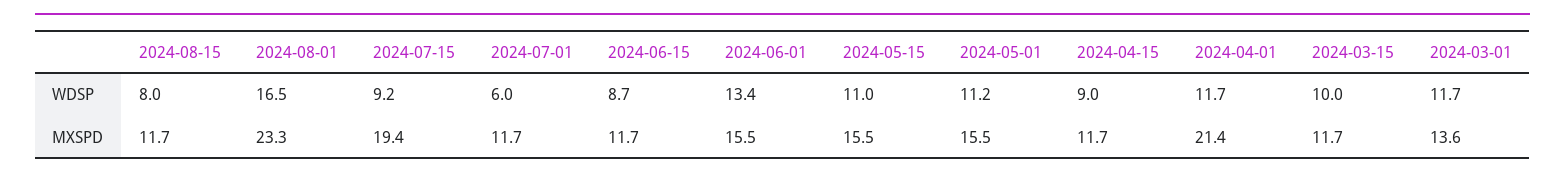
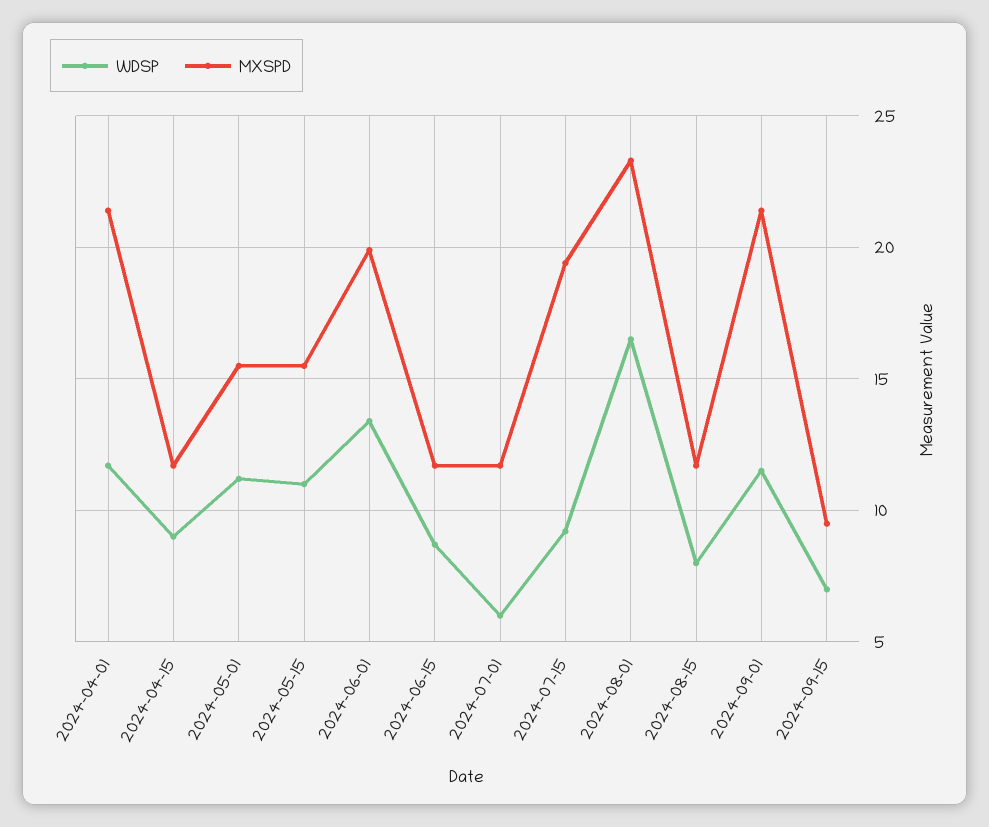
WDSP, 2024-03-15: 10 -> none
WDSP, 2024-03-01: 11.7 -> none
MXSPD, 2024-06-01: 15.5 -> 20
MXSPD, 2024-03-15: 11.7 -> none
MXSPD, 2024-03-01: 13.6 -> none
WDSP, 2024-09-01: none -> 11.5
MXSPD, 2024-09-01: none -> 21.5
WDSP, 2024-09-15: none -> 7
MXSPD, 2024-09-15: none -> 9.5

